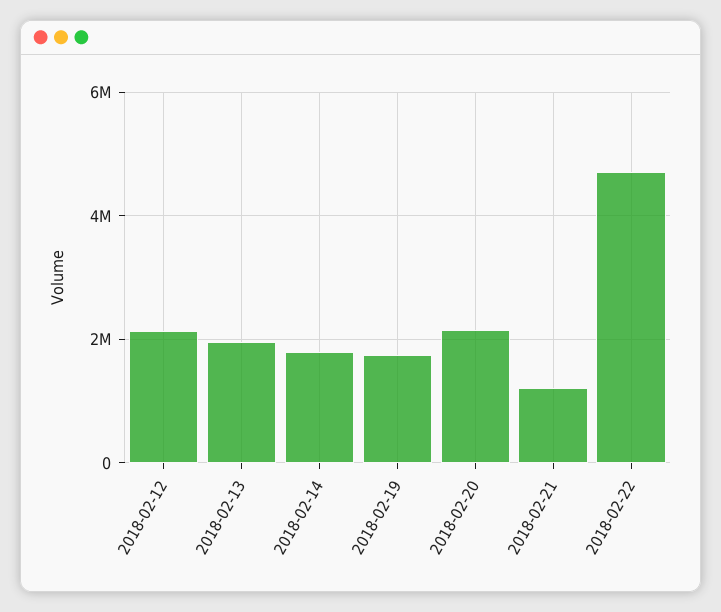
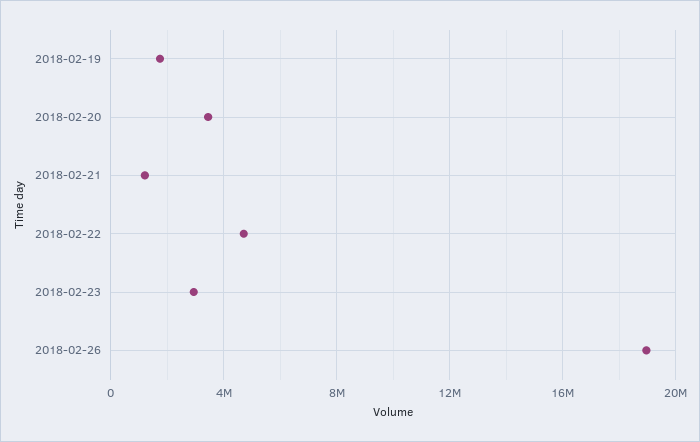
2018-02-12: 2200000 -> none
2018-02-13: 2000000 -> none
2018-02-14: 1800000 -> none
2018-02-20: 2200000 -> 3500000
2018-02-23: none -> 3000000
2018-02-26: none -> 19000000

